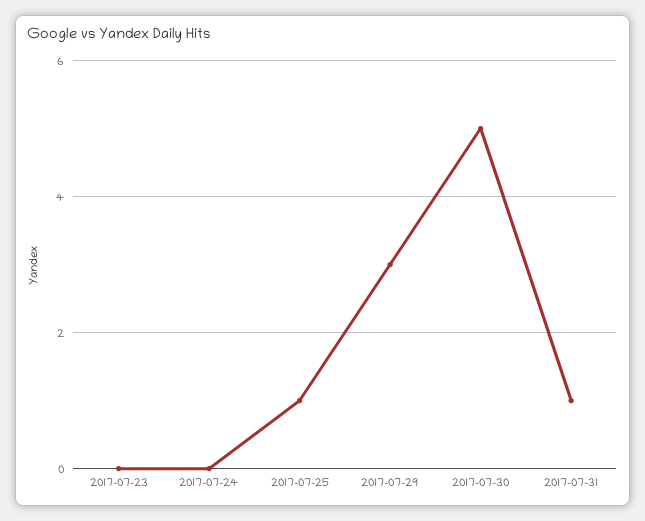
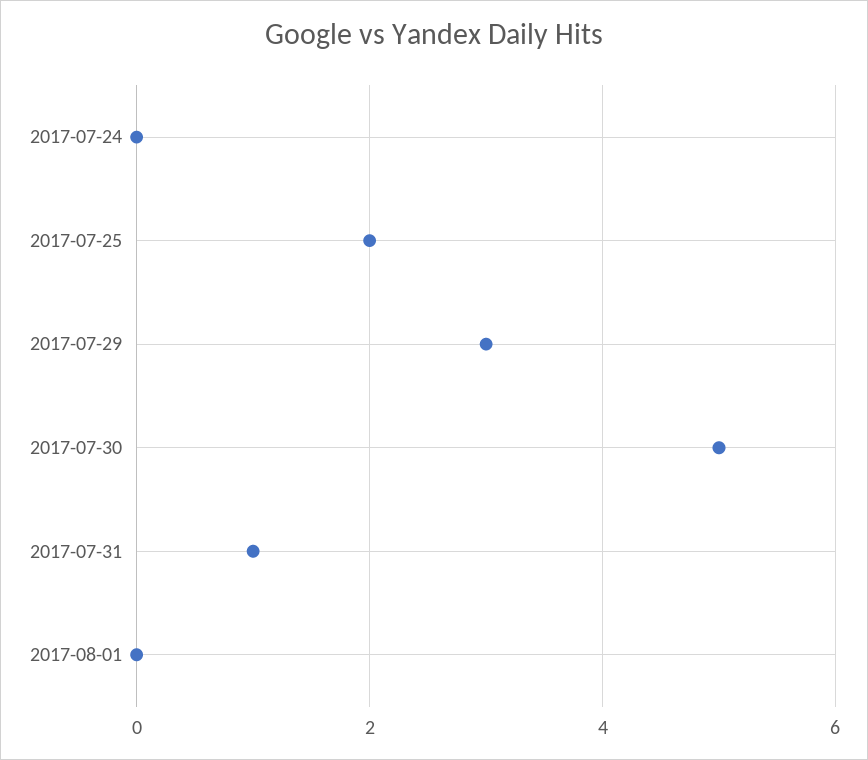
2017-07-23: 0 -> none
2017-07-25: 1 -> 2
2017-08-01: none -> 0

